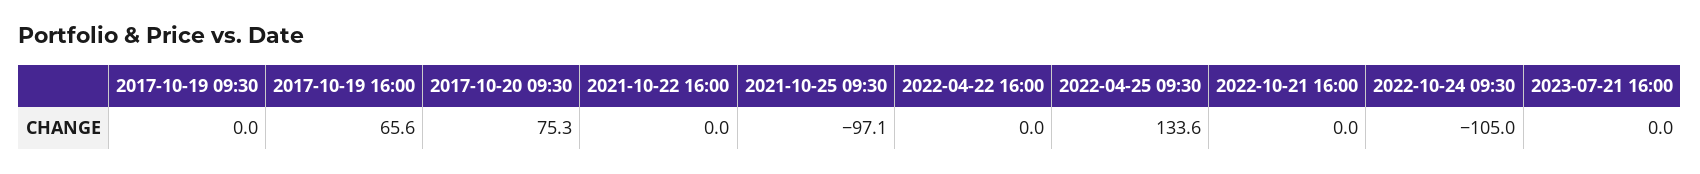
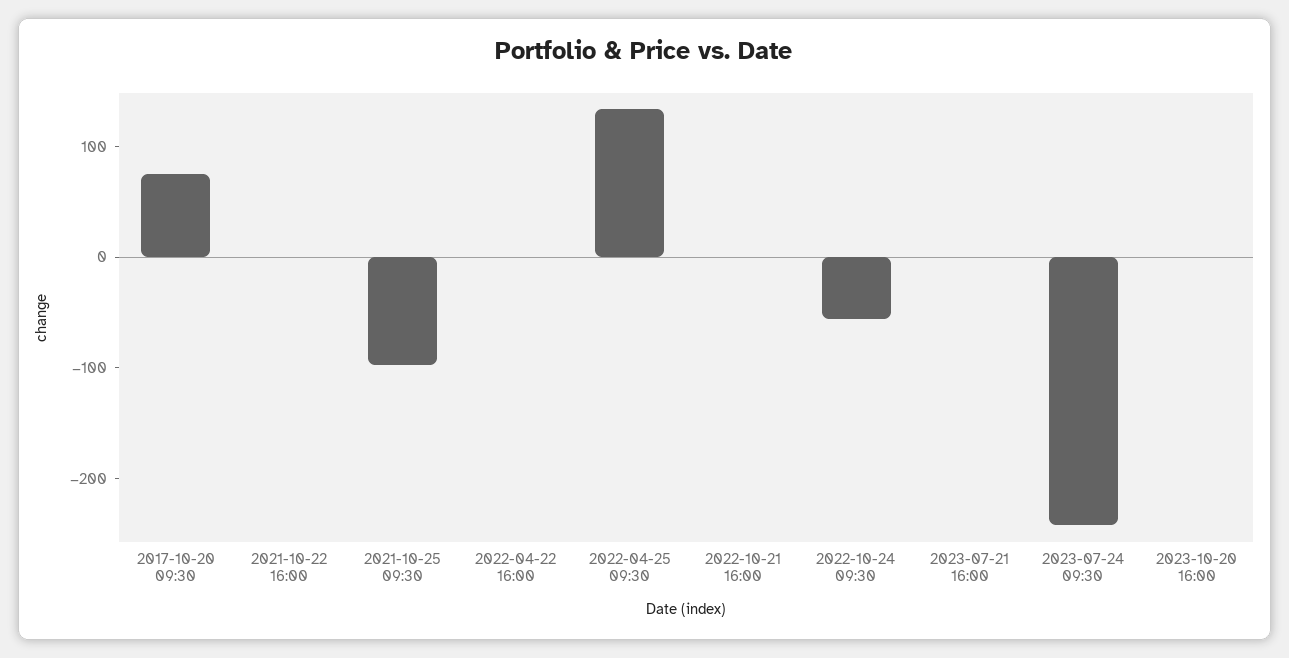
2017-10-19 09:30: 0 -> none
2017-10-19 16:00: 65.6 -> none
2022-10-24 09:30: -105 -> -60
2023-07-24 09:30: none -> -240
2023-10-20 16:00: none -> 0

